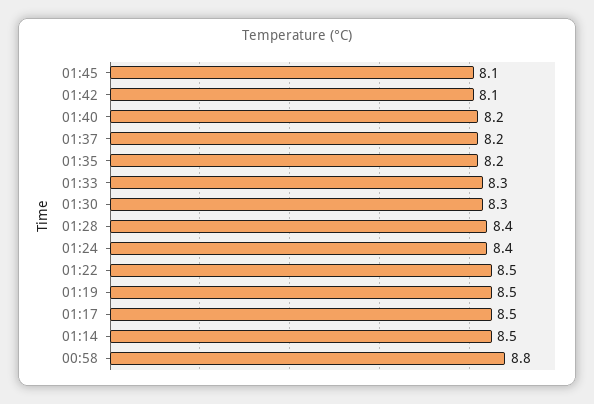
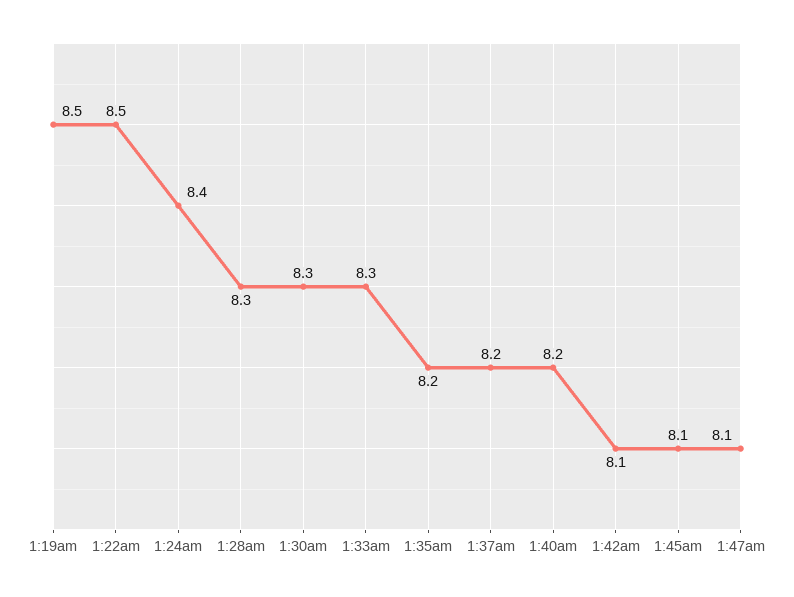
01:28: 8.4 -> 8.3
01:17: 8.5 -> none
01:14: 8.5 -> none
00:58: 8.8 -> none
1:47am: none -> 8.1

